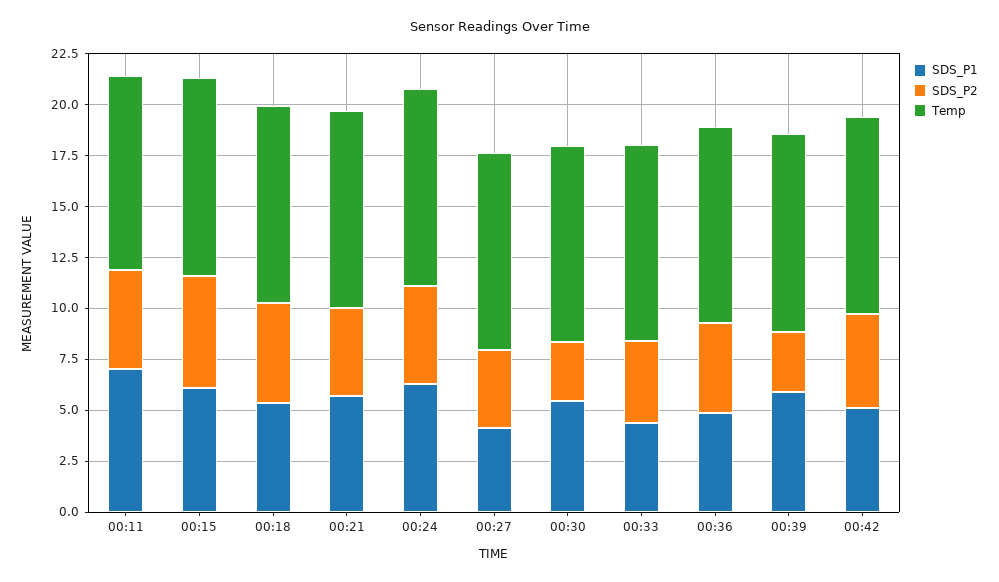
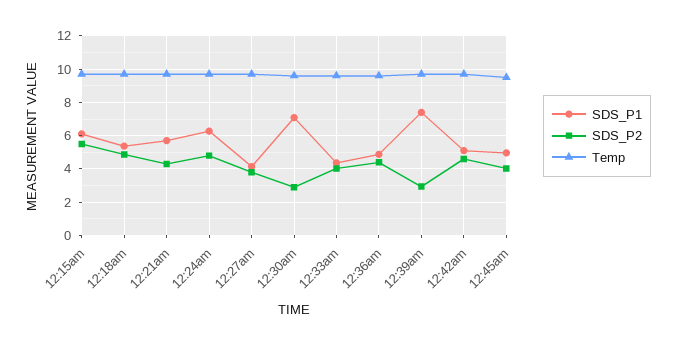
SDS_P1, 00:11: 7 -> none
SDS_P2, 00:11: 5 -> none
Temp, 00:11: 9.5 -> none
SDS_P1, 00:30: 5.5 -> 7
SDS_P1, 00:39: 6 -> 7.5
SDS_P1, 12:45am: none -> 5
SDS_P2, 12:45am: none -> 4
Temp, 12:45am: none -> 9.5

